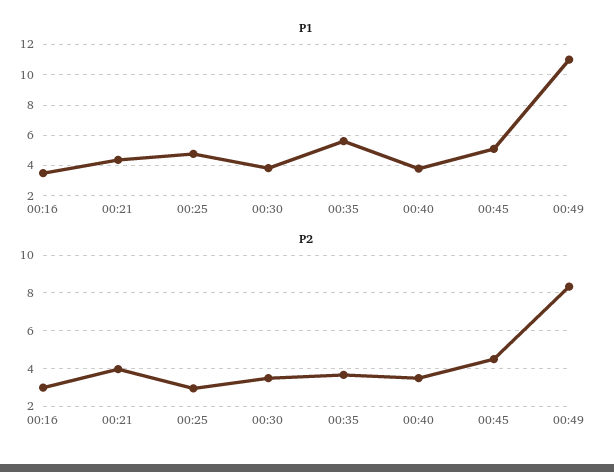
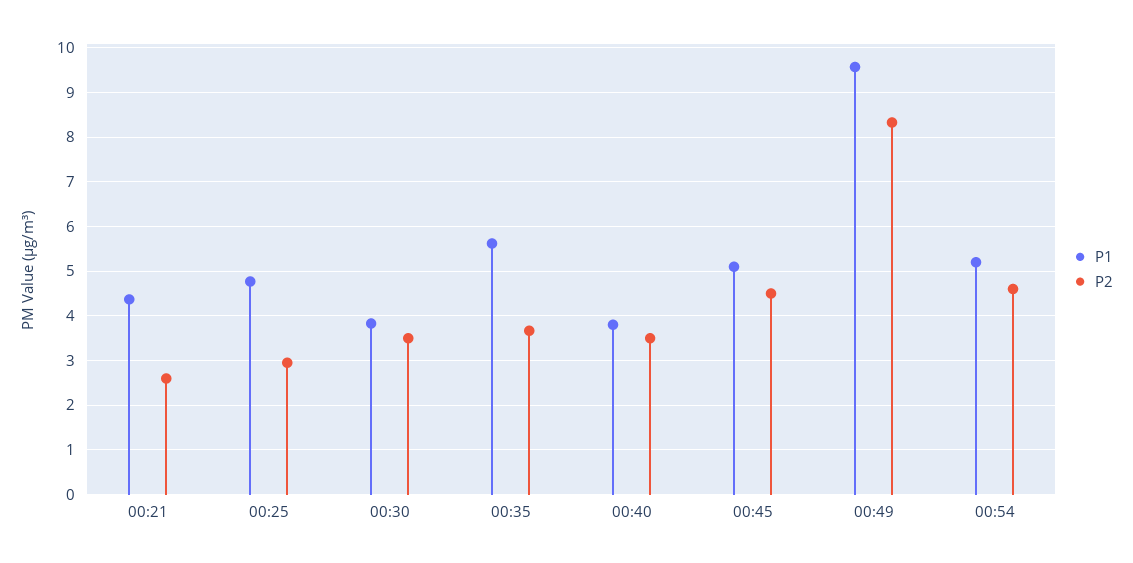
P1, 00:16: 3.5 -> none
P1, 00:49: 11 -> 9.6
P2, 00:16: 3 -> none
P2, 00:21: 4 -> 2.6
P1, 00:54: none -> 5.2
P2, 00:54: none -> 4.6

